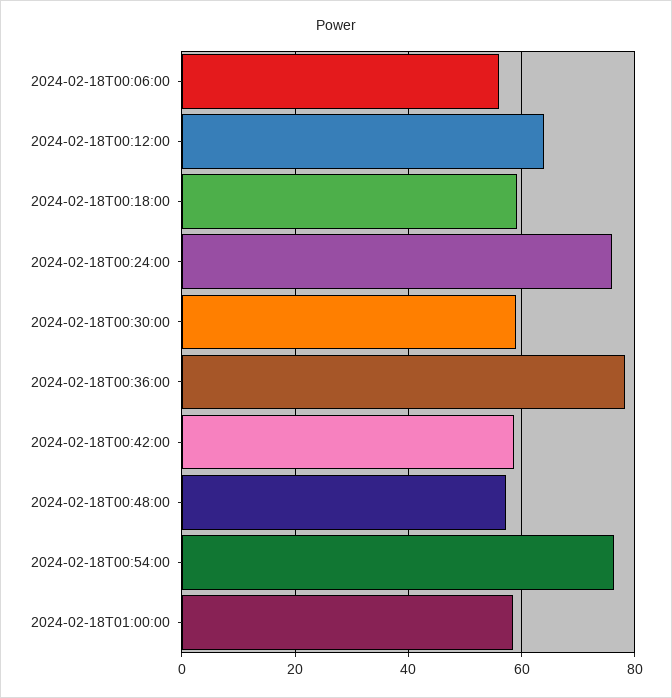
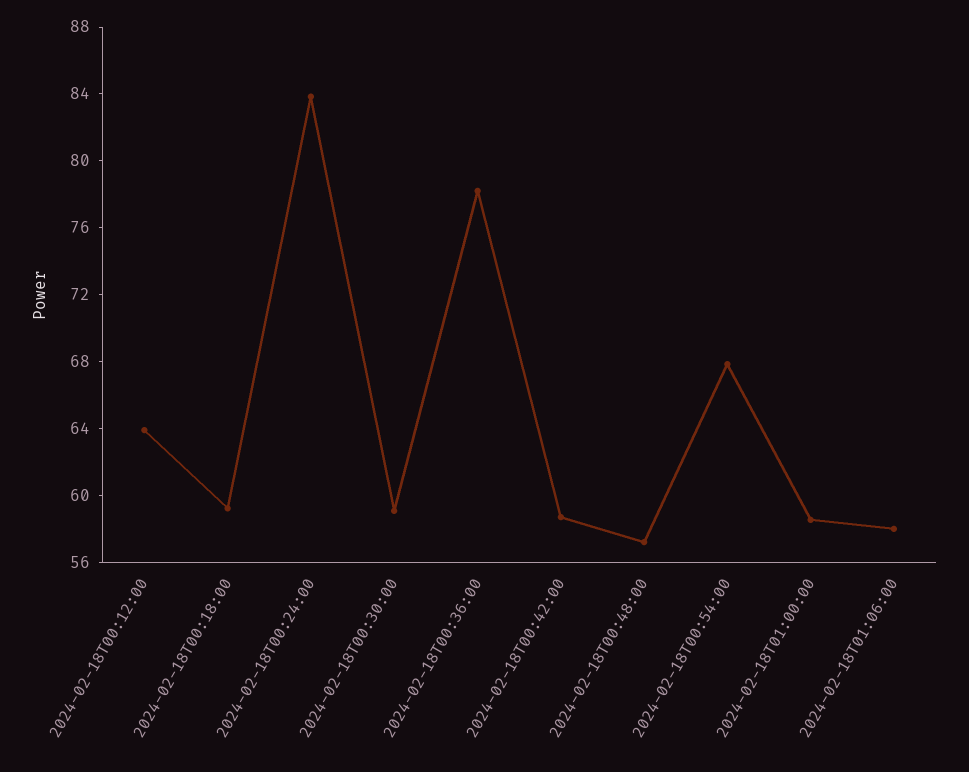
2024-02-18T00:06:00: 56 -> none
2024-02-18T00:24:00: 76 -> 84
2024-02-18T00:54:00: 76 -> 68
2024-02-18T01:06:00: none -> 58

